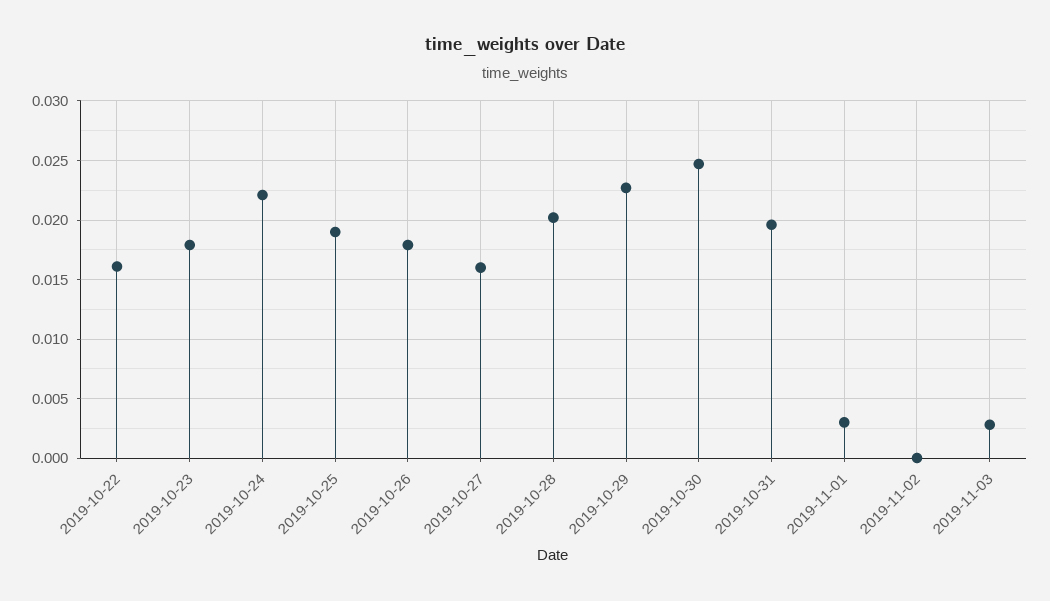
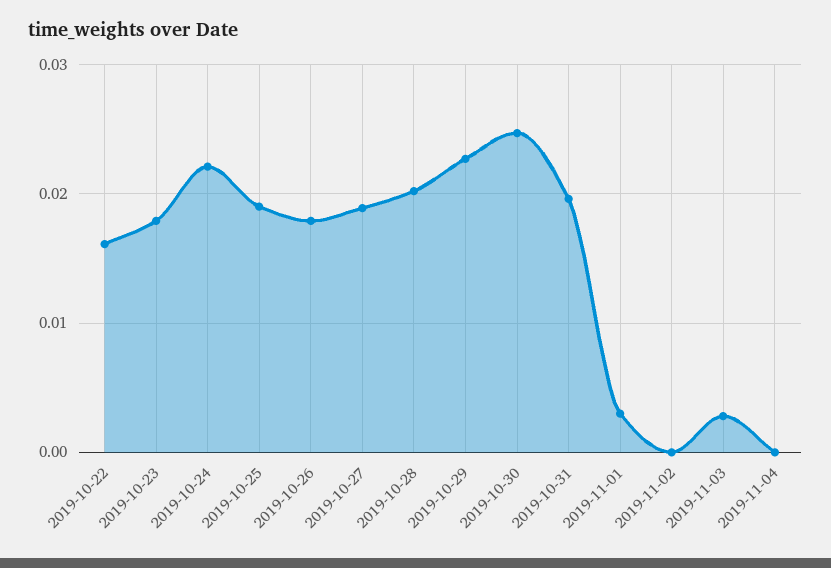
2019-10-27: 0.016 -> 0.019
2019-11-04: none -> 0

